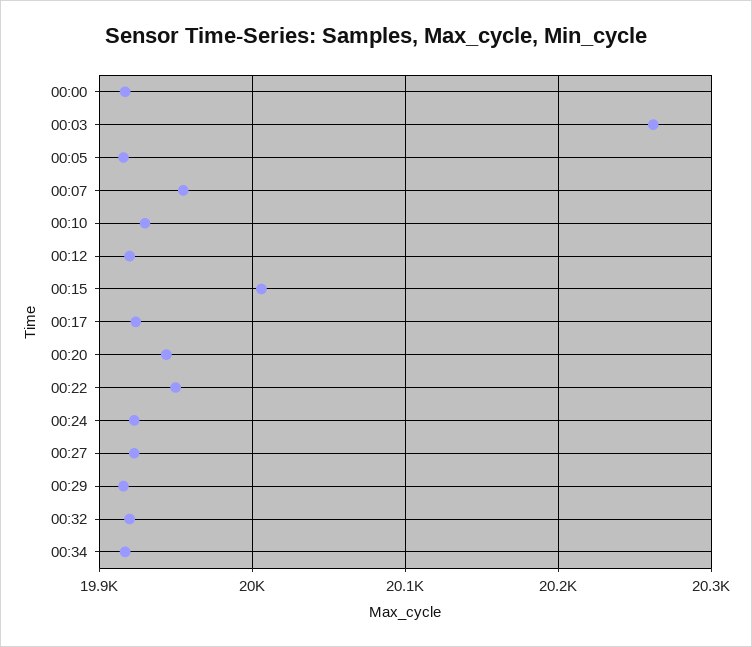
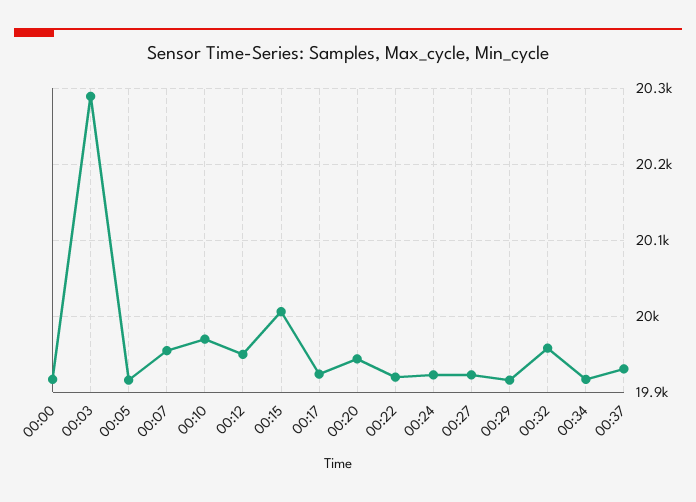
00:03: 20260 -> 20290
00:10: 19930 -> 19970
00:12: 19920 -> 19950
00:22: 19950 -> 19920
00:32: 19920 -> 19960
00:37: none -> 19930

